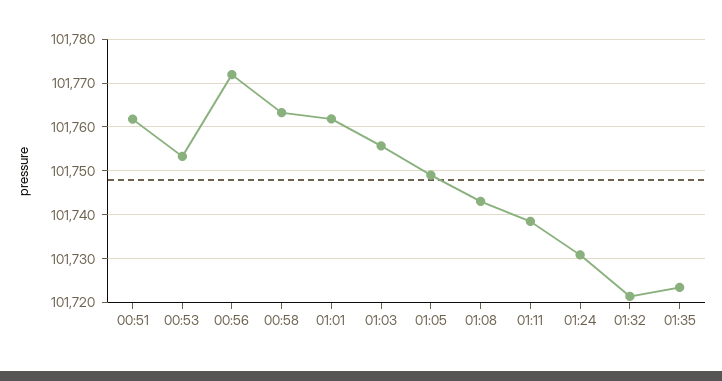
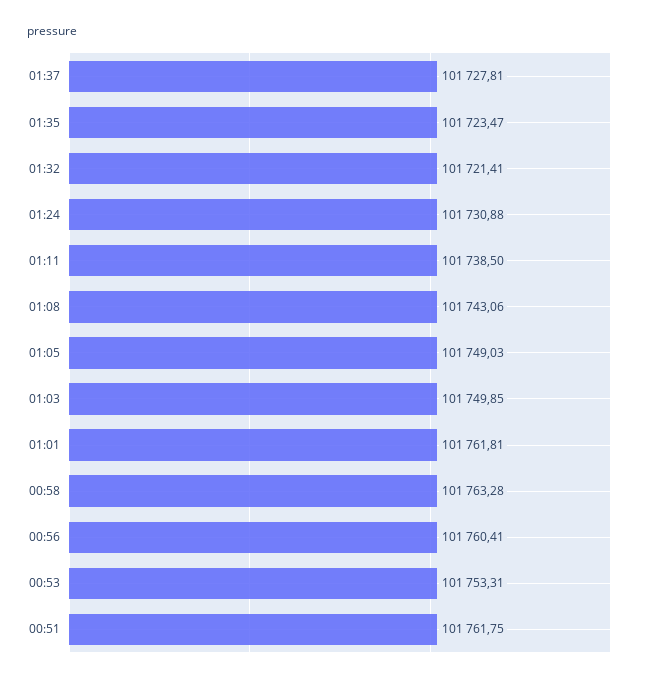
00:56: 101772 -> 101760.41
01:03: 101756 -> 101749.85
01:37: none -> 101727.81

